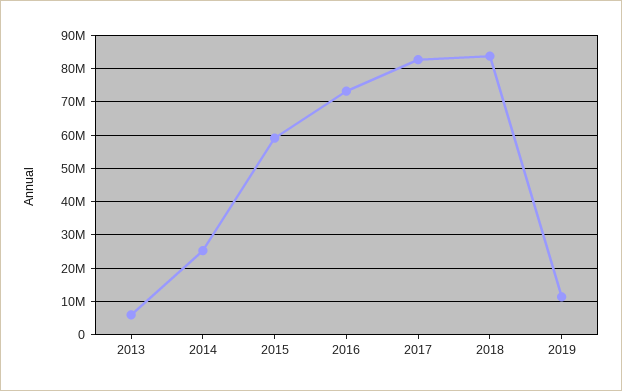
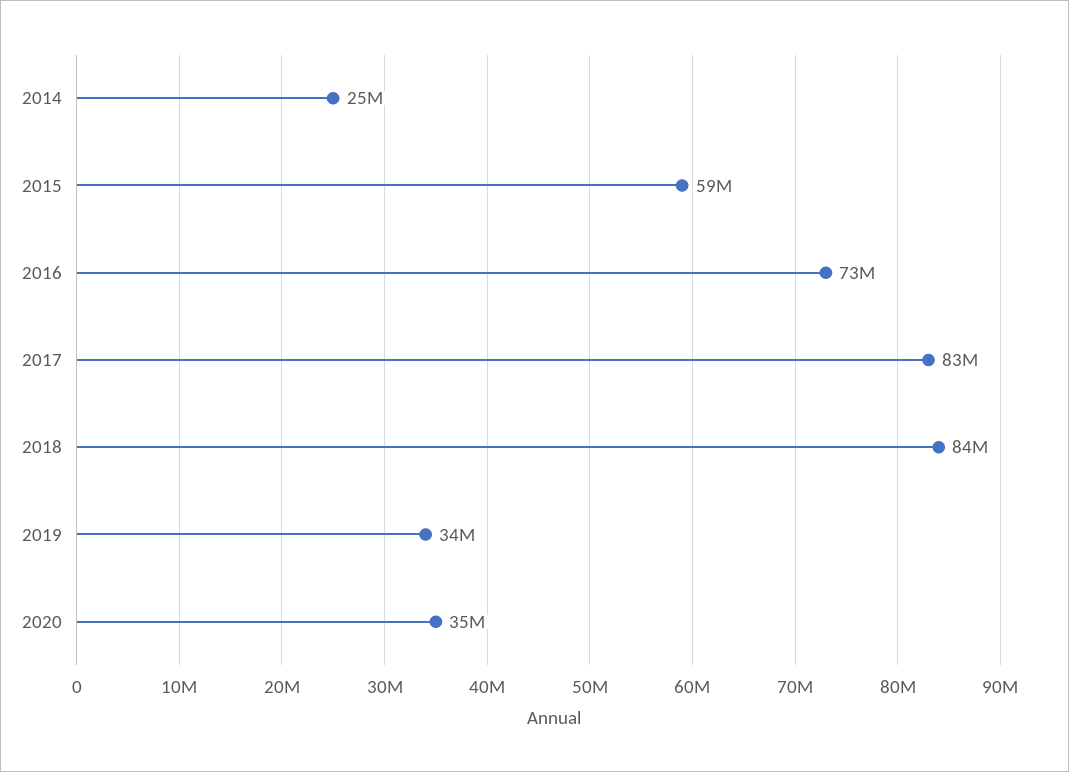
2013: 6000000 -> none
2019: 12000000 -> 34000000
2020: none -> 35000000

